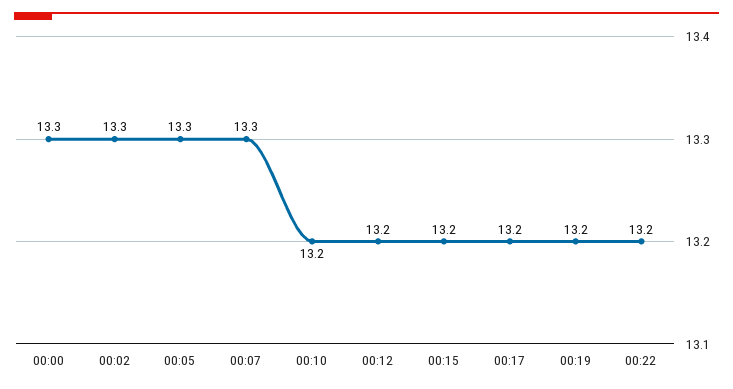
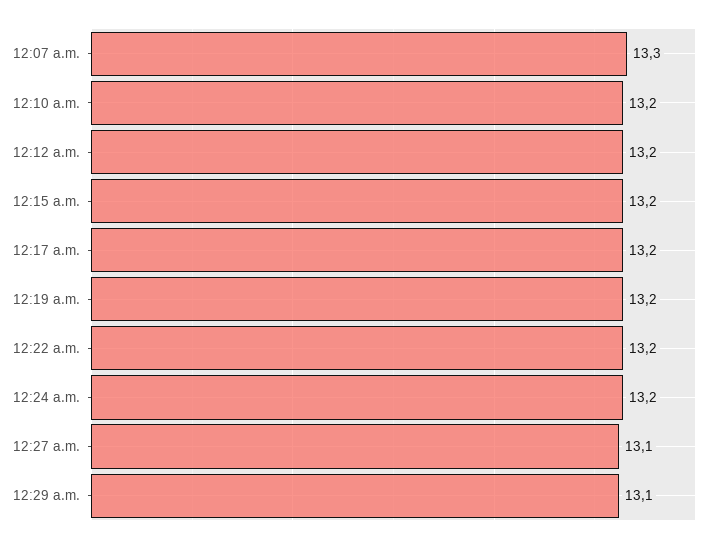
00:00: 13.3 -> none
00:02: 13.3 -> none
00:05: 13.3 -> none
12:24 a.m.: none -> 13.2
12:27 a.m.: none -> 13.1
12:29 a.m.: none -> 13.1

